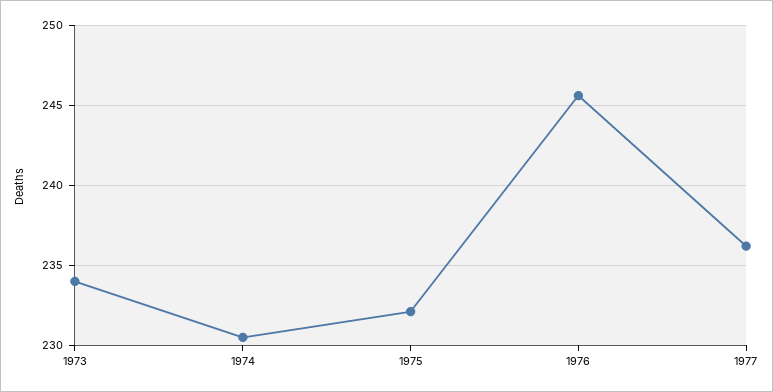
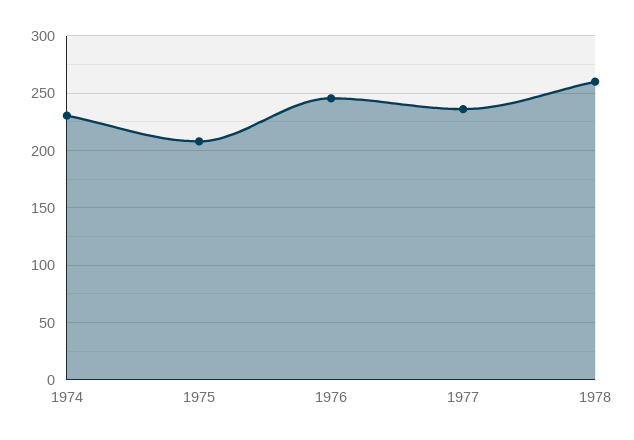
1973: 234 -> none
1975: 232 -> 210
1978: none -> 260

